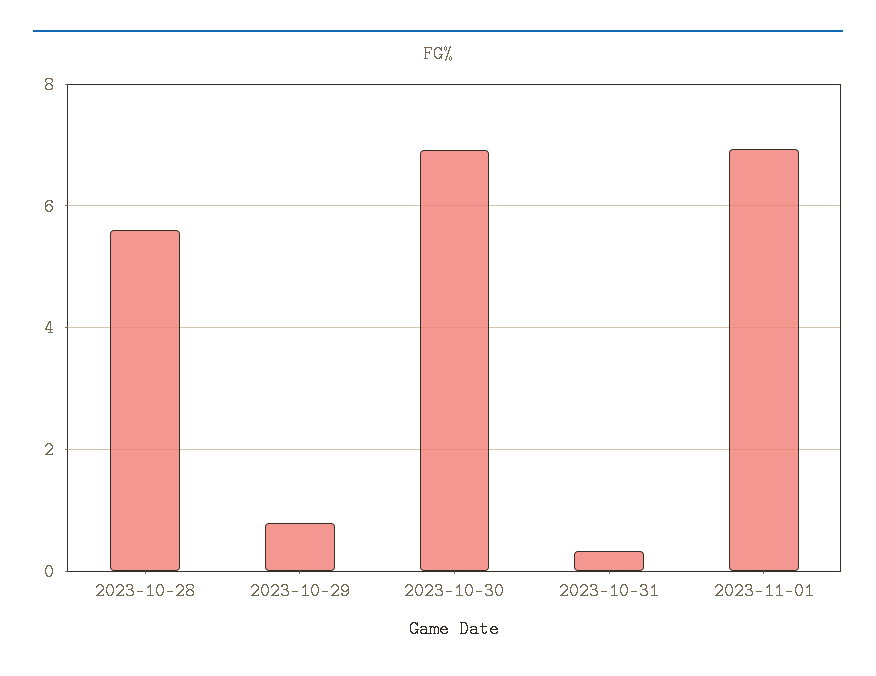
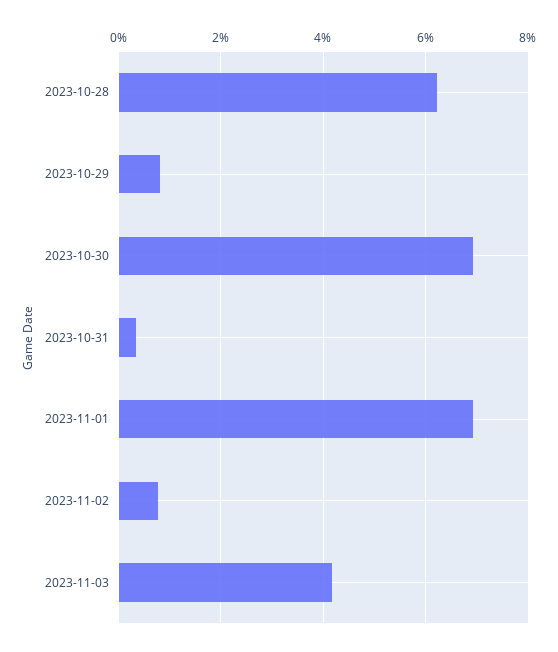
2023-10-28: 5.6 -> 6.2
2023-11-02: none -> 0.8
2023-11-03: none -> 4.2

